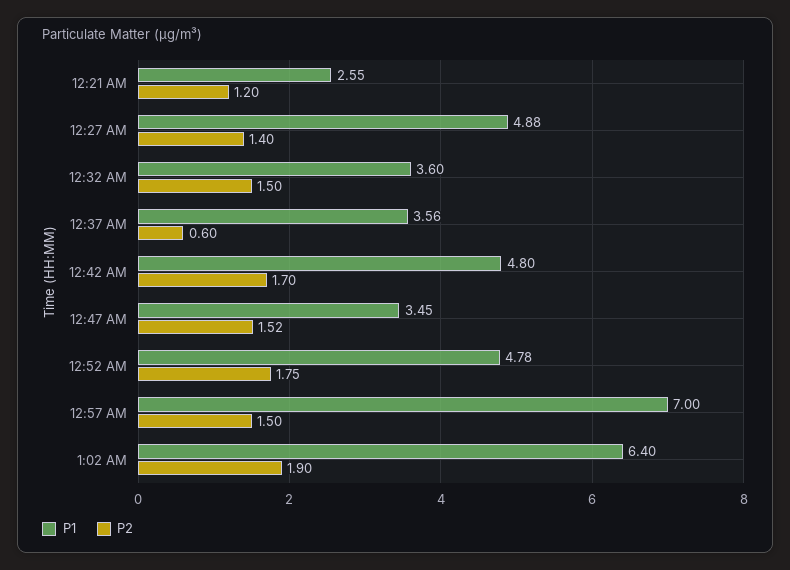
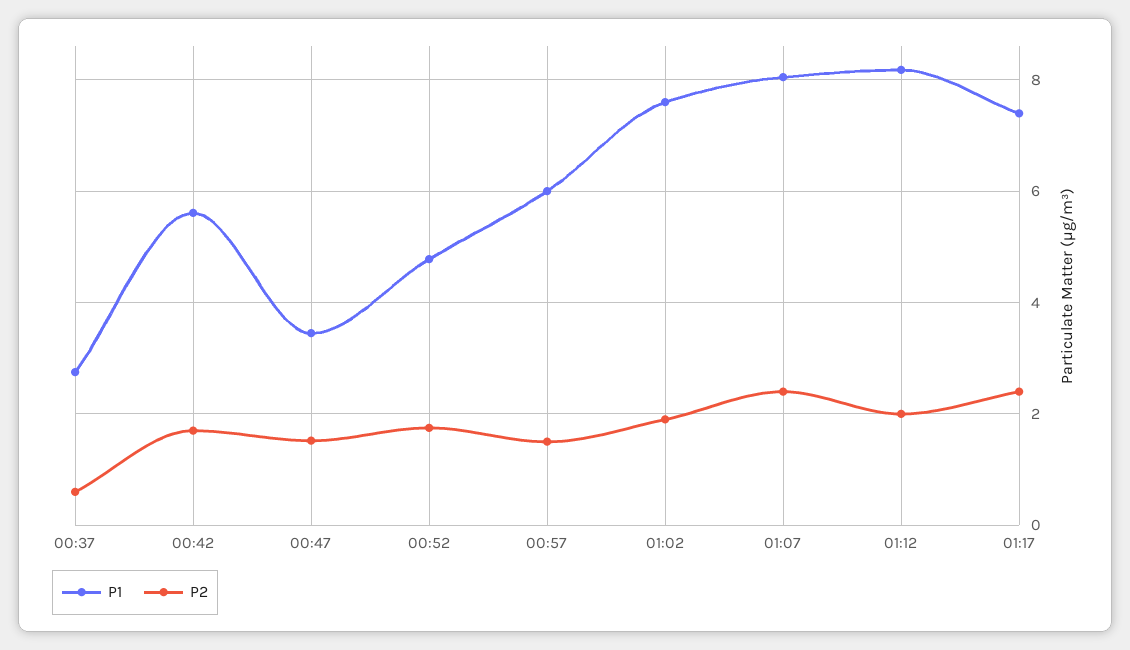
P1, 12:21 AM: 2.55 -> none
P2, 12:21 AM: 1.2 -> none
P1, 12:27 AM: 4.88 -> none
P2, 12:27 AM: 1.4 -> none
P1, 12:32 AM: 3.6 -> none
P2, 12:32 AM: 1.5 -> none
P1, 12:37 AM: 3.56 -> 2.8
P1, 12:42 AM: 4.8 -> 5.6
P1, 12:57 AM: 7 -> 6
P1, 1:02 AM: 6.4 -> 7.6
P1, 01:07: none -> 8
P2, 01:07: none -> 2.4
P1, 01:12: none -> 8.2
P2, 01:12: none -> 2
P1, 01:17: none -> 7.4
P2, 01:17: none -> 2.4

